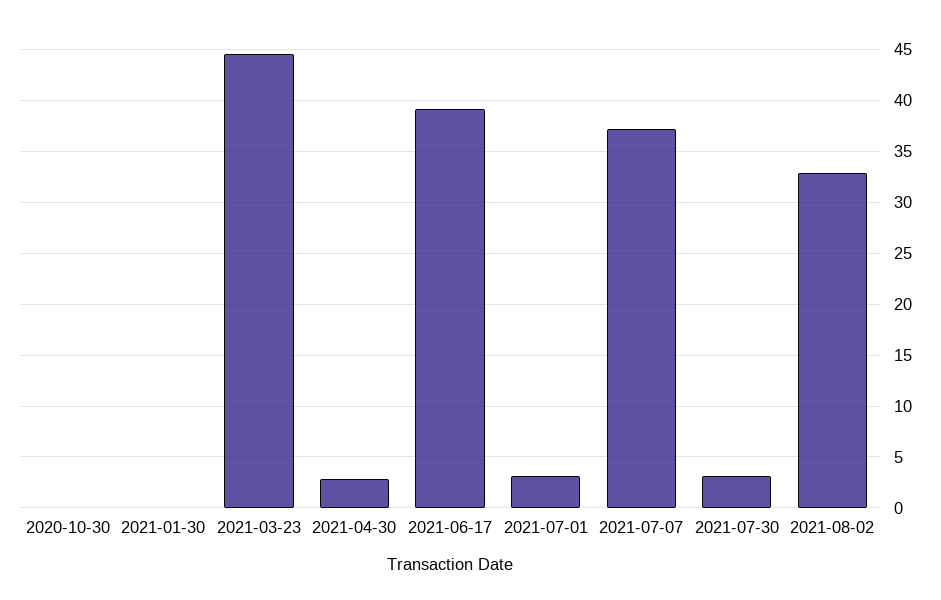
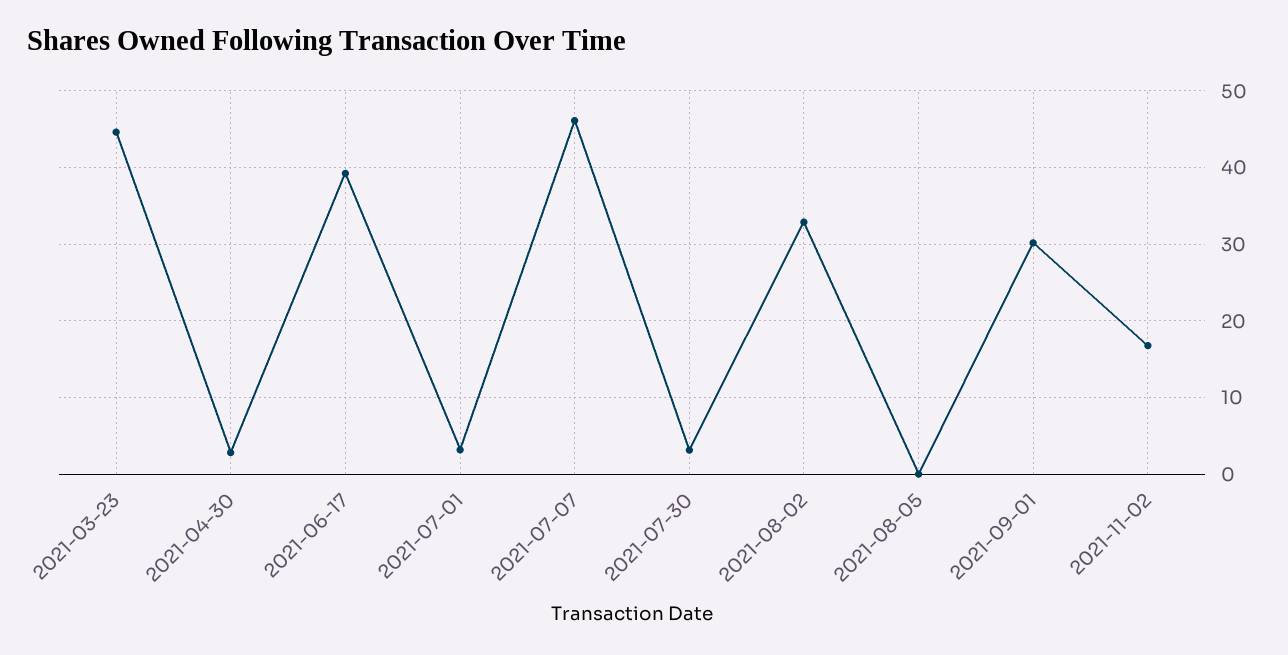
2020-10-30: 0 -> none
2021-01-30: 0 -> none
2021-07-07: 37 -> 46
2021-08-05: none -> 0
2021-09-01: none -> 30
2021-11-02: none -> 17

